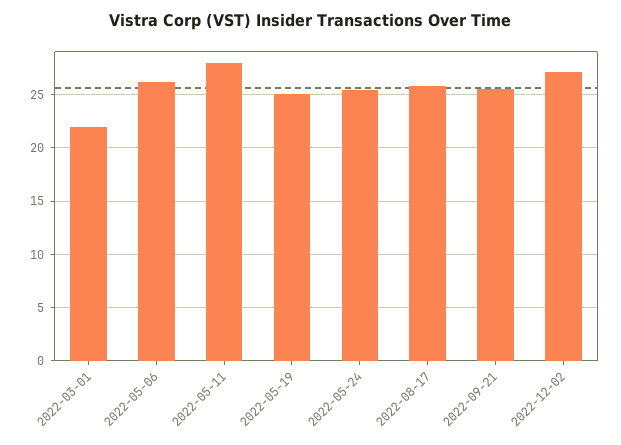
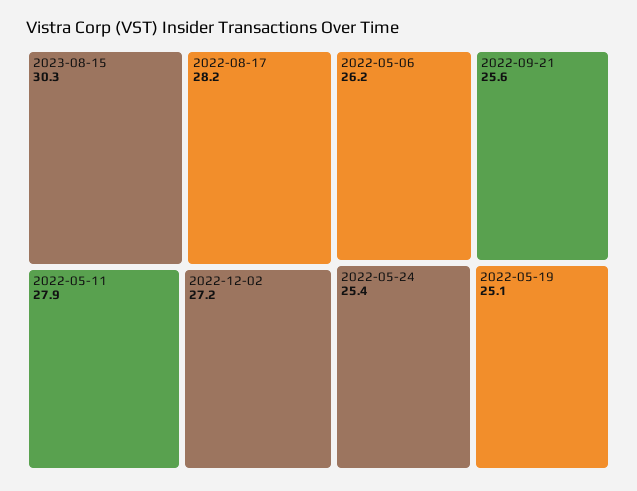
2022-03-01: 22 -> none
2022-08-17: 26 -> 28.2
2023-08-15: none -> 30.3

